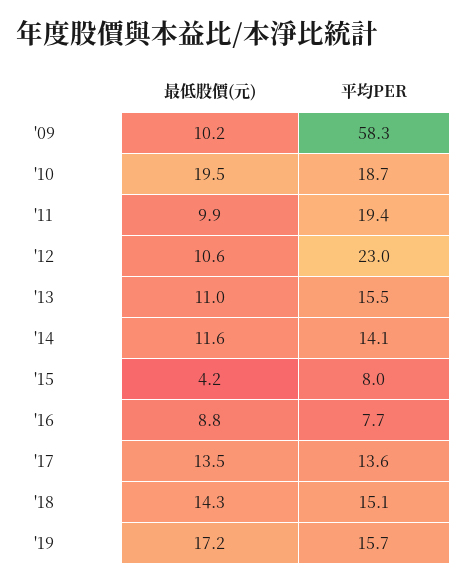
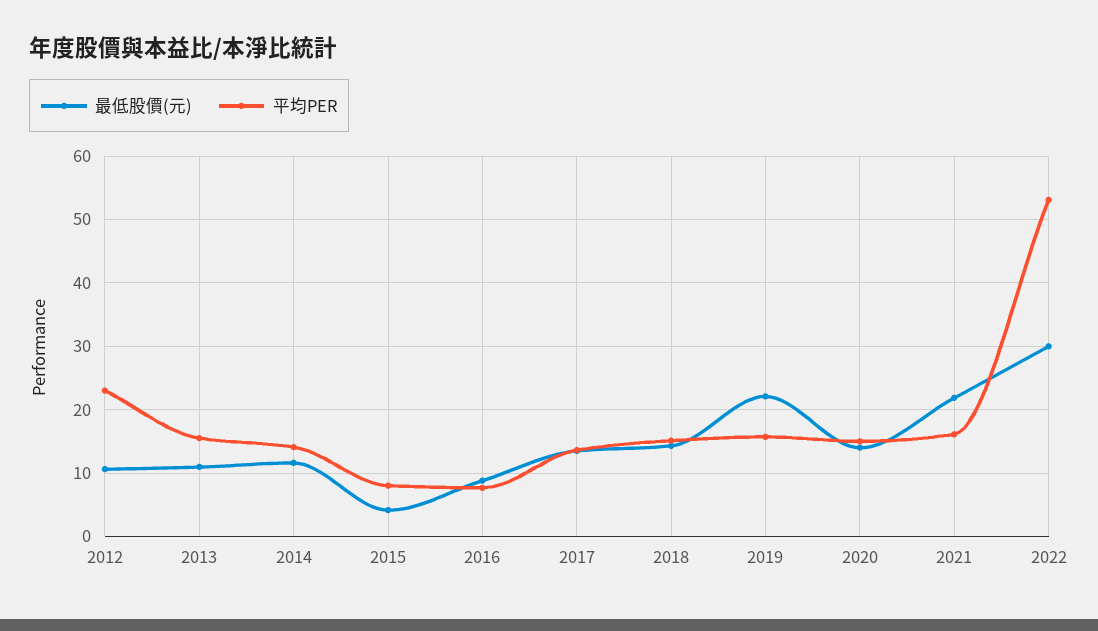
最低股價(元), '09: 10.2 -> none
平均PER, '09: 58.3 -> none
最低股價(元), '10: 19.5 -> none
平均PER, '10: 18.7 -> none
最低股價(元), '11: 9.9 -> none
平均PER, '11: 19.4 -> none
最低股價(元), '19: 17.2 -> 22
最低股價(元), 2020: none -> 14
平均PER, 2020: none -> 15
最低股價(元), 2021: none -> 22
平均PER, 2021: none -> 16
最低股價(元), 2022: none -> 30
平均PER, 2022: none -> 53

